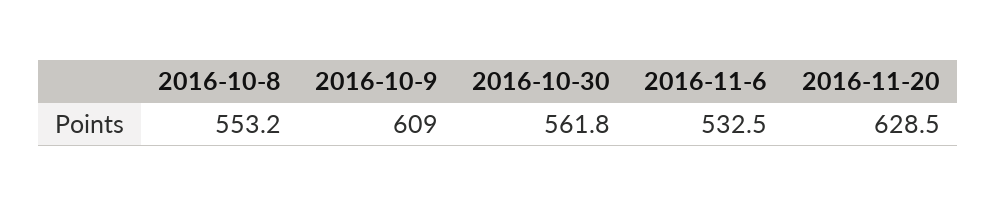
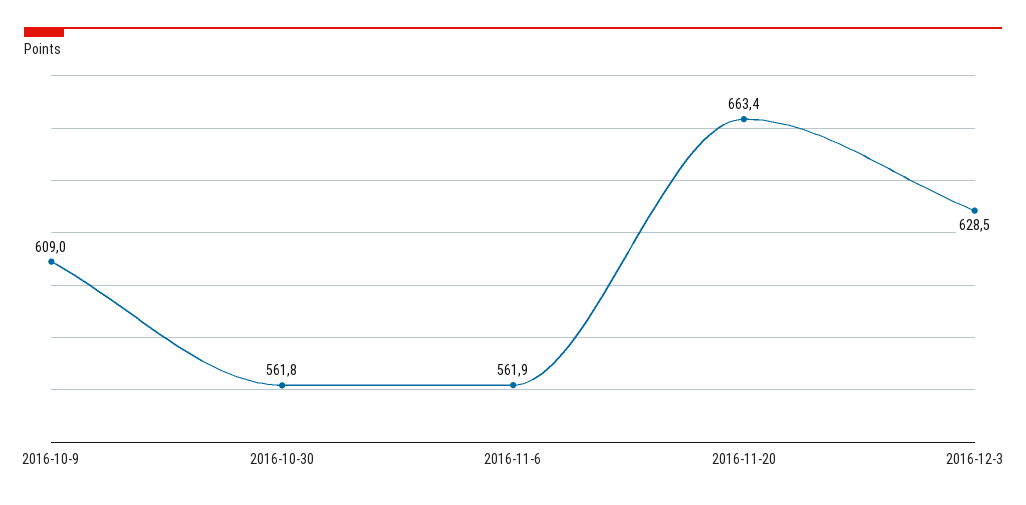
2016-10-8: 553.2 -> none
2016-11-6: 532.5 -> 561.9
2016-11-20: 628.5 -> 663.4
2016-12-3: none -> 628.5

